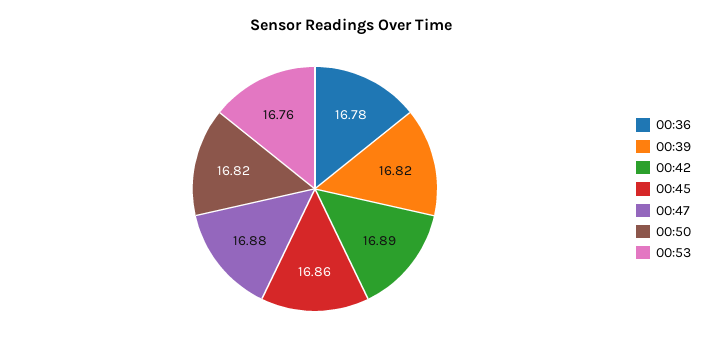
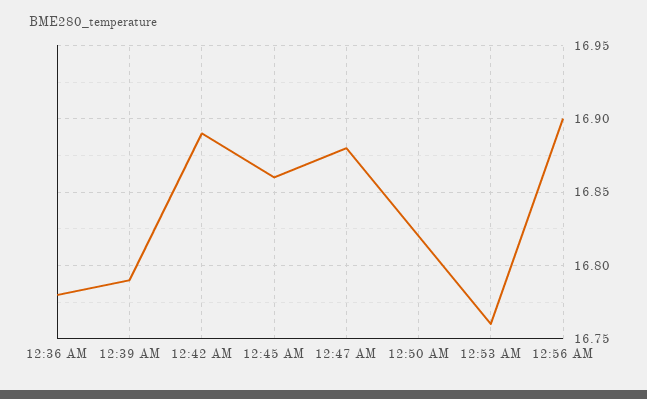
00:39: 16.82 -> 16.79
12:56 AM: none -> 16.9

